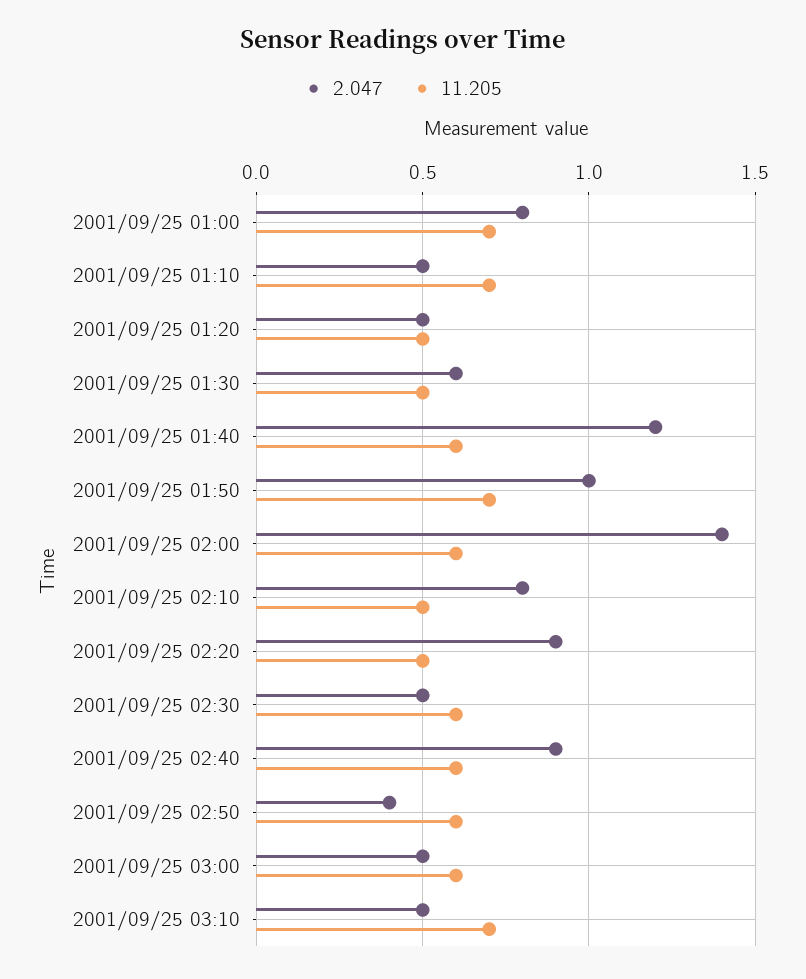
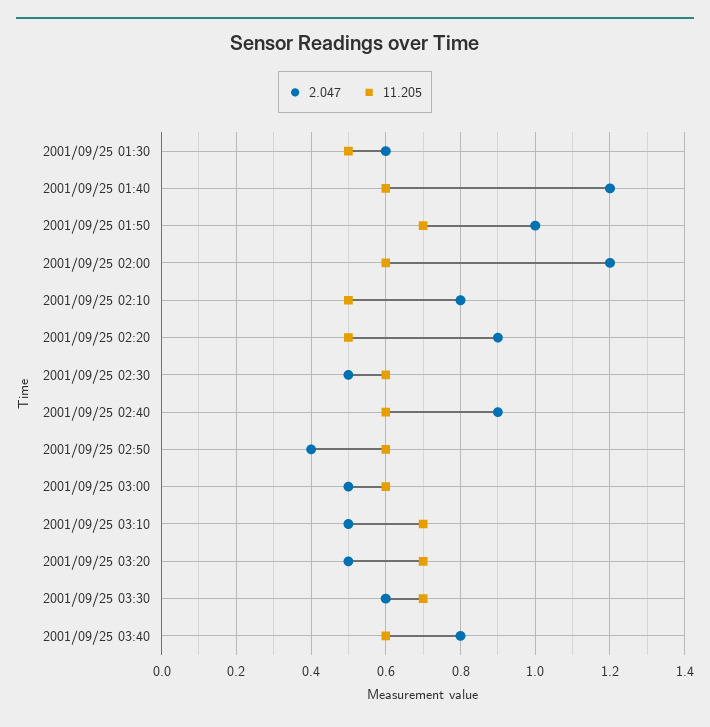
2.047, 2001/09/25 01:00: 0.8 -> none
11.205, 2001/09/25 01:00: 0.7 -> none
2.047, 2001/09/25 01:10: 0.5 -> none
11.205, 2001/09/25 01:10: 0.7 -> none
2.047, 2001/09/25 01:20: 0.5 -> none
11.205, 2001/09/25 01:20: 0.5 -> none
2.047, 2001/09/25 02:00: 1.4 -> 1.2
2.047, 2001/09/25 03:20: none -> 0.5
11.205, 2001/09/25 03:20: none -> 0.7
2.047, 2001/09/25 03:30: none -> 0.6
11.205, 2001/09/25 03:30: none -> 0.7
2.047, 2001/09/25 03:40: none -> 0.8
11.205, 2001/09/25 03:40: none -> 0.6

